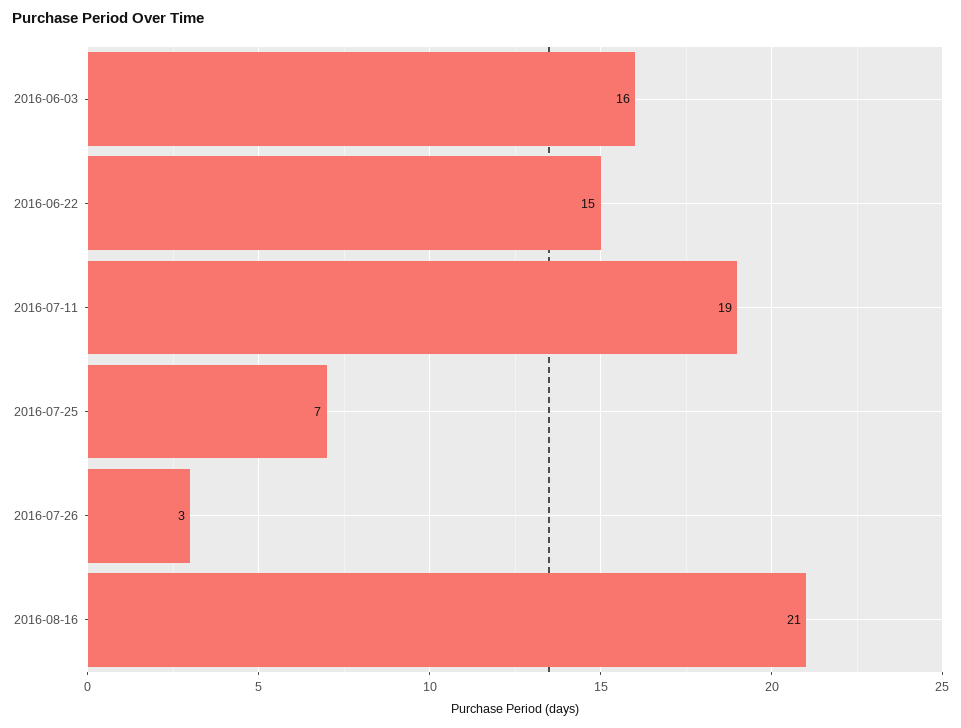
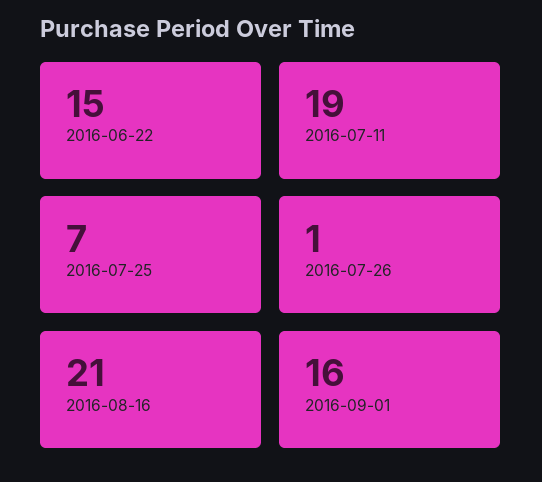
2016-06-03: 16 -> none
2016-07-26: 3 -> 1
2016-09-01: none -> 16

